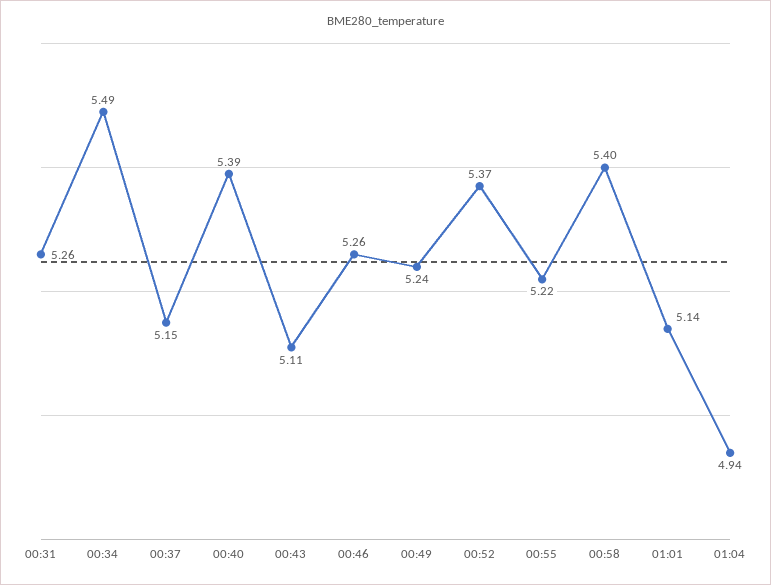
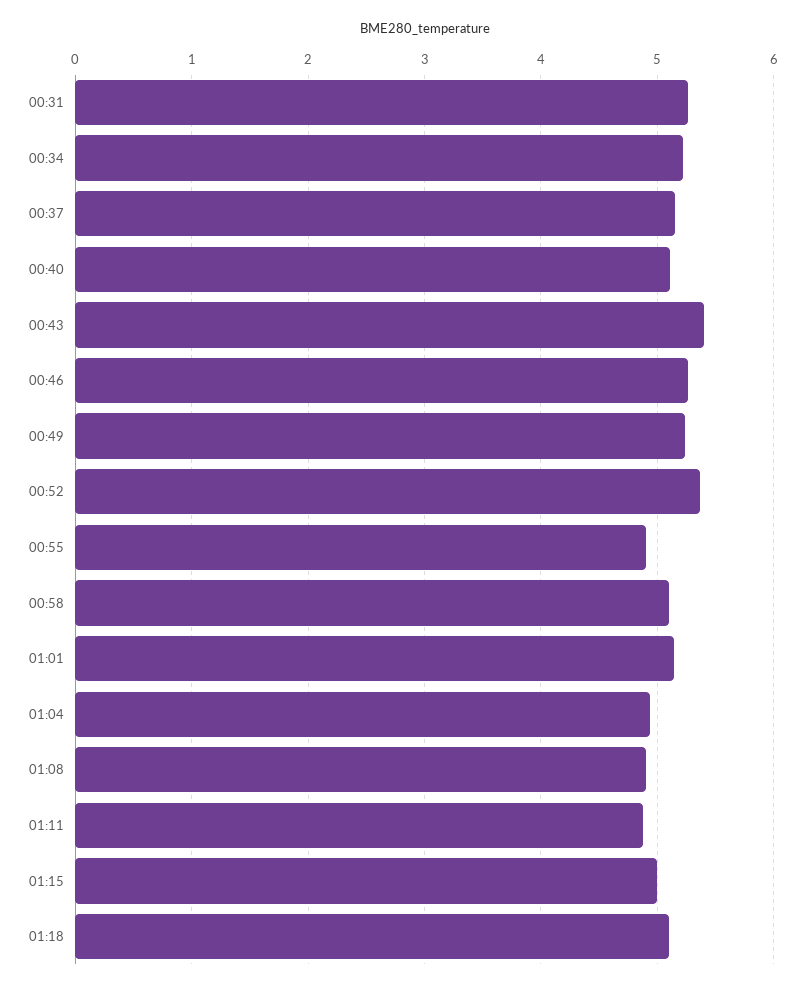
00:34: 5.49 -> 5.2
00:40: 5.39 -> 5.1
00:43: 5.11 -> 5.4
00:55: 5.22 -> 4.9
00:58: 5.4 -> 5.1
01:08: none -> 4.9
01:11: none -> 4.9
01:15: none -> 5
01:18: none -> 5.1

